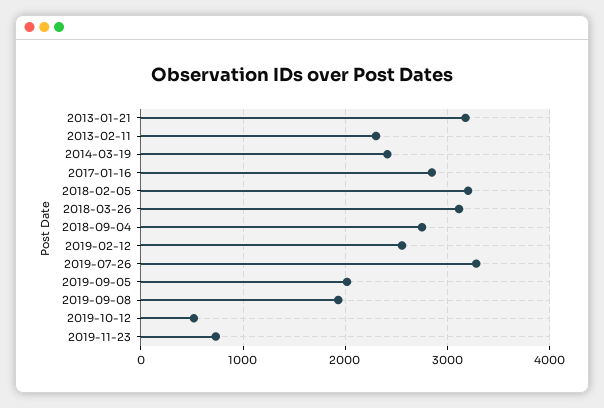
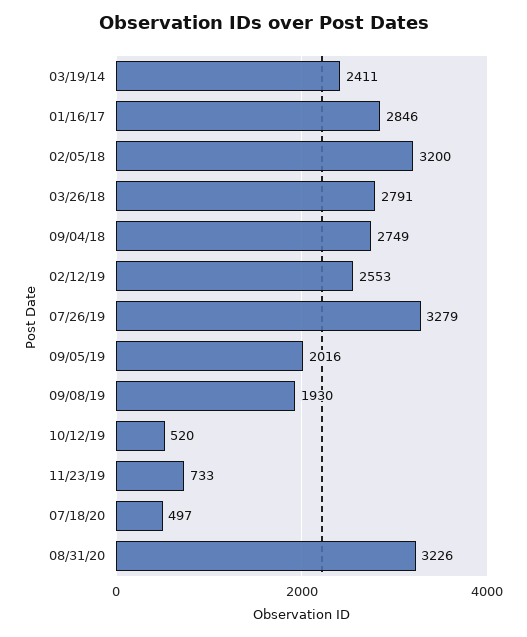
2013-01-21: 3200 -> none
2013-02-11: 2300 -> none
2018-03-26: 3100 -> 2791
07/18/20: none -> 497
08/31/20: none -> 3226

